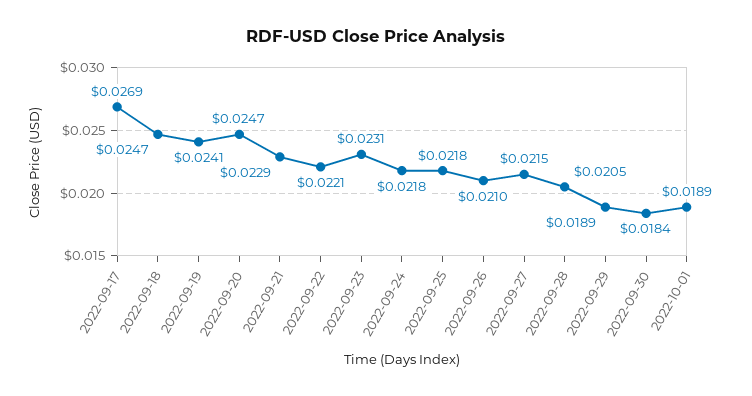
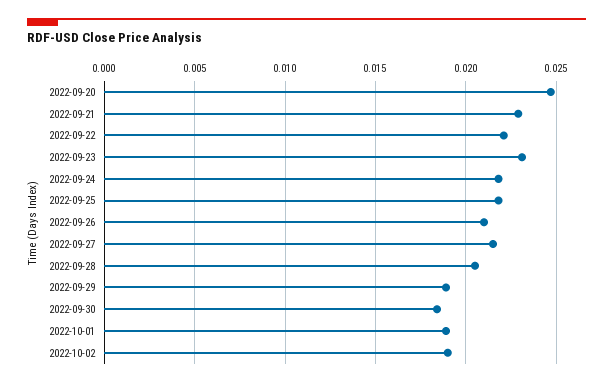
2022-09-17: 0.0269 -> none
2022-09-18: 0.0247 -> none
2022-09-19: 0.0241 -> none
2022-10-02: none -> 0.019

